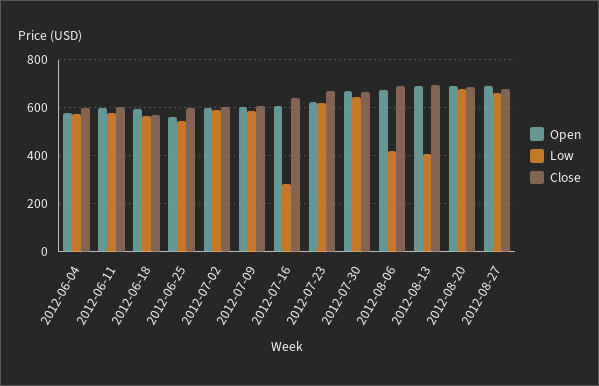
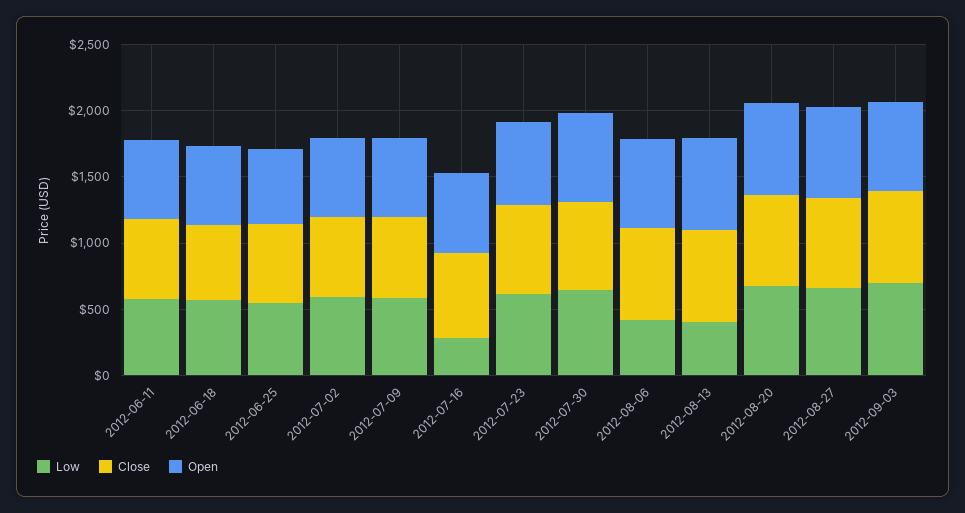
Open, 2012-06-04: 575 -> none
Low, 2012-06-04: 575 -> none
Close, 2012-06-04: 600 -> none
Low, 2012-09-03: none -> 700
Close, 2012-09-03: none -> 700
Open, 2012-09-03: none -> 700

